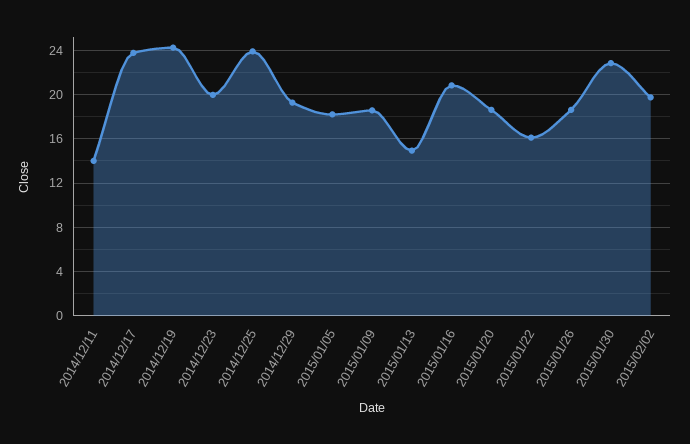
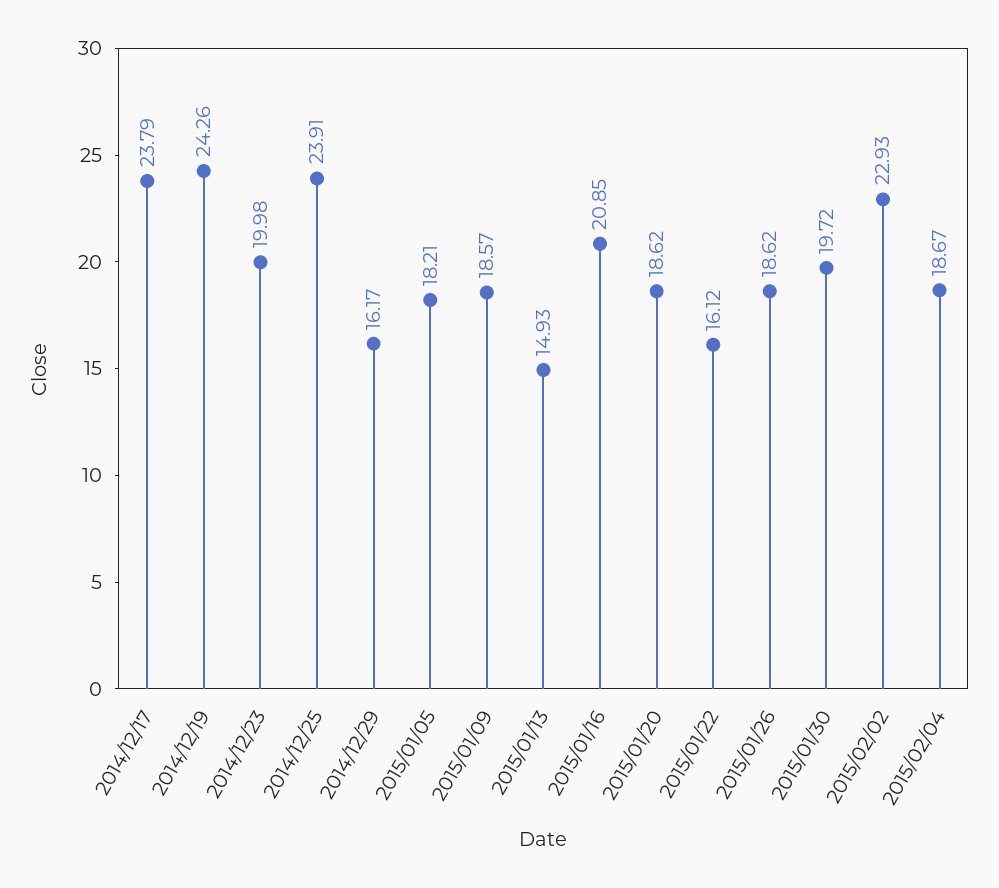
2014/12/11: 14 -> none
2014/12/29: 19 -> 16.17
2015/01/30: 23 -> 19.72
2015/02/02: 20 -> 22.93
2015/02/04: none -> 18.67

